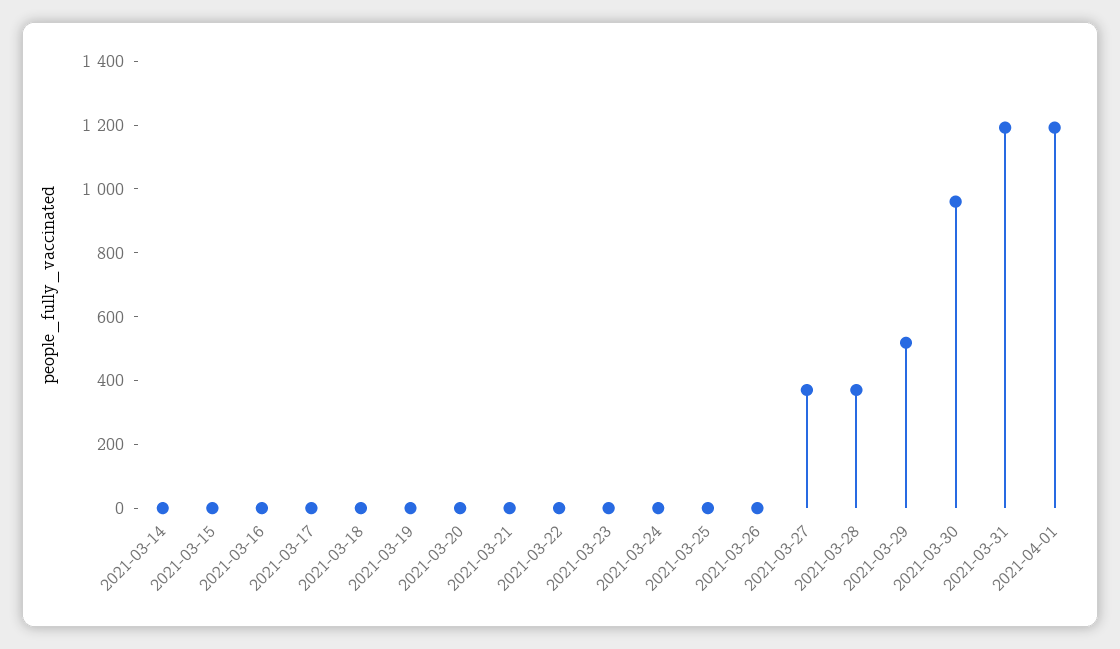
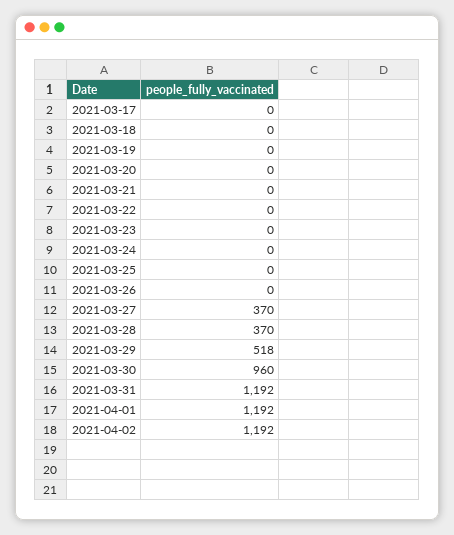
2021-03-14: 0 -> none
2021-03-15: 0 -> none
2021-03-16: 0 -> none
2021-04-02: none -> 1192

